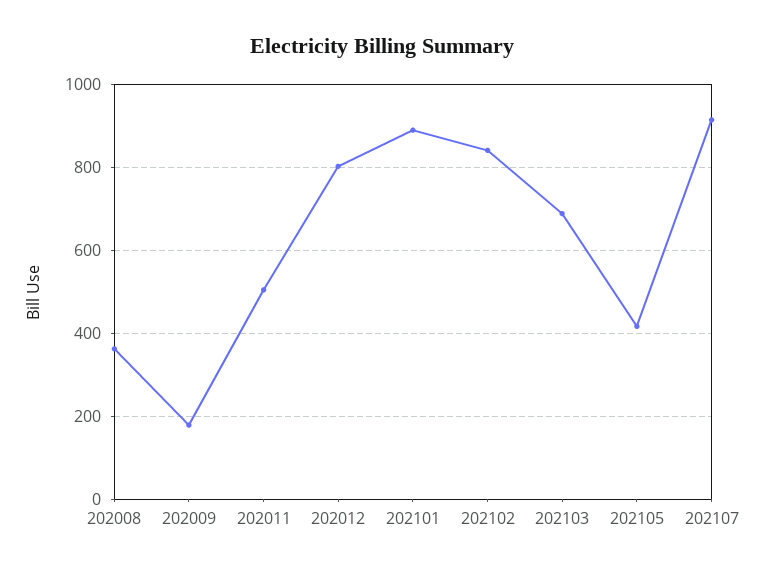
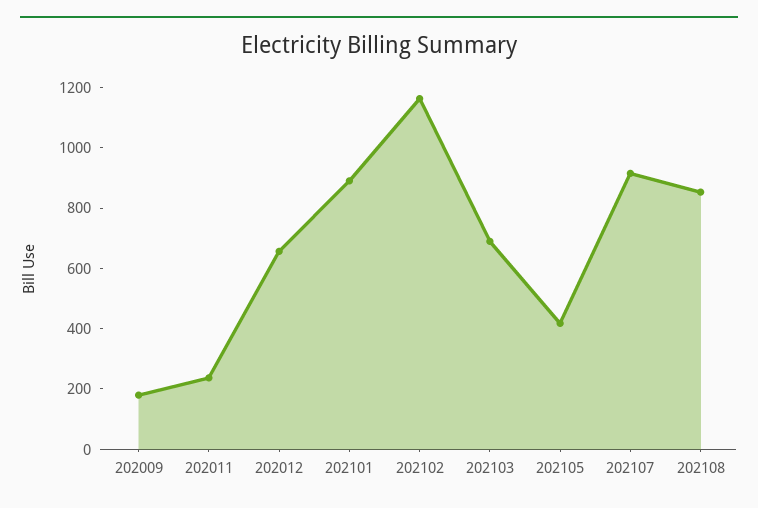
202008: 360 -> none
202011: 500 -> 250
202012: 800 -> 650
202102: 840 -> 1150
202108: none -> 850

